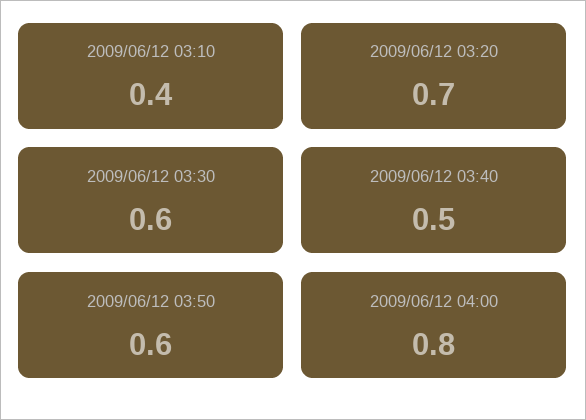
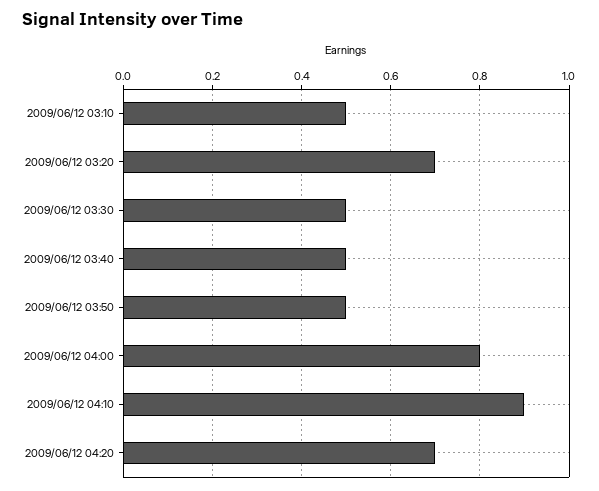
2009/06/12 03:10: 0.4 -> 0.5
2009/06/12 03:30: 0.6 -> 0.5
2009/06/12 03:50: 0.6 -> 0.5
2009/06/12 04:10: none -> 0.9
2009/06/12 04:20: none -> 0.7

